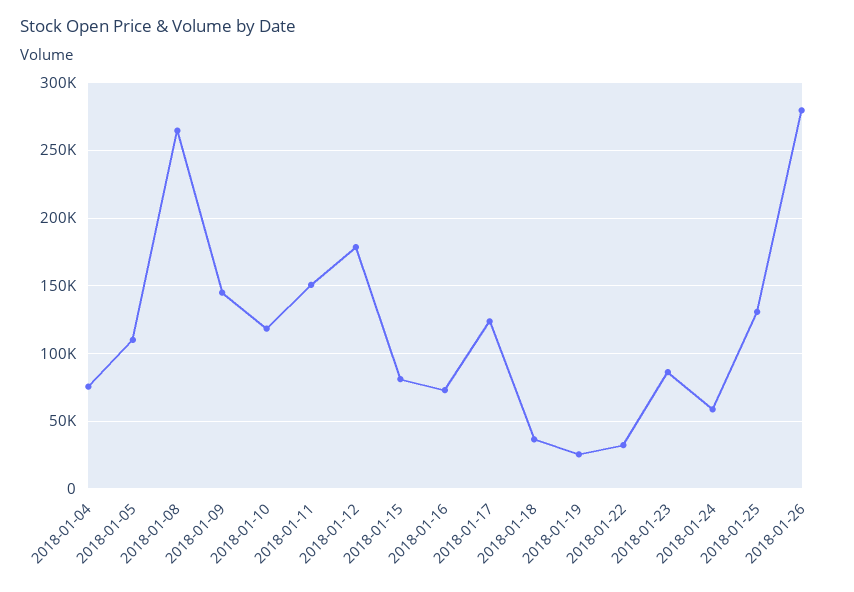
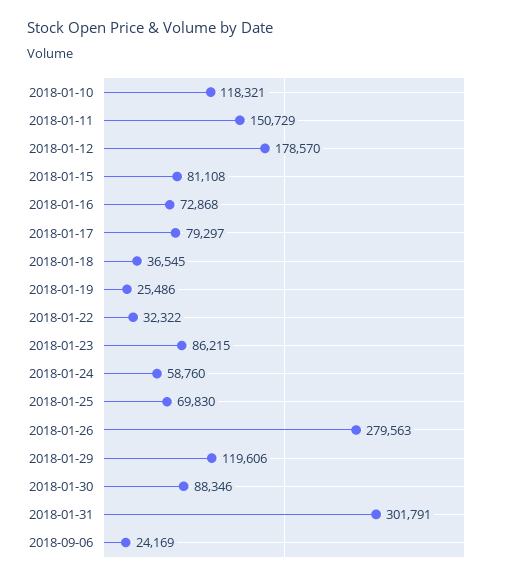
2018-01-04: 75000 -> none
2018-01-05: 110000 -> none
2018-01-08: 265000 -> none
2018-01-09: 145000 -> none
2018-01-17: 125000 -> 79297
2018-01-25: 130000 -> 69830
2018-01-29: none -> 119606
2018-01-30: none -> 88346
2018-01-31: none -> 301791
2018-09-06: none -> 24169

